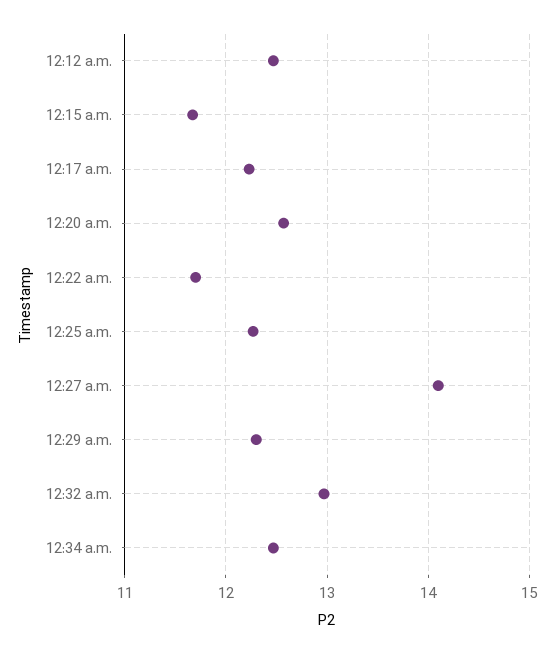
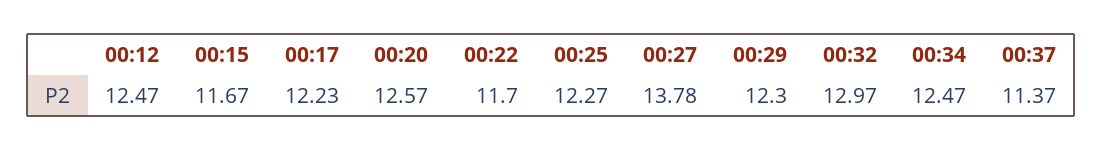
12:27 a.m.: 14.1 -> 13.78
00:37: none -> 11.37

